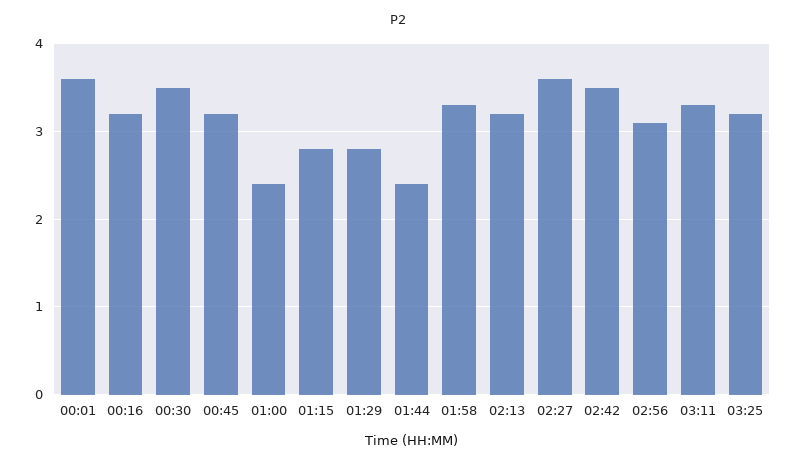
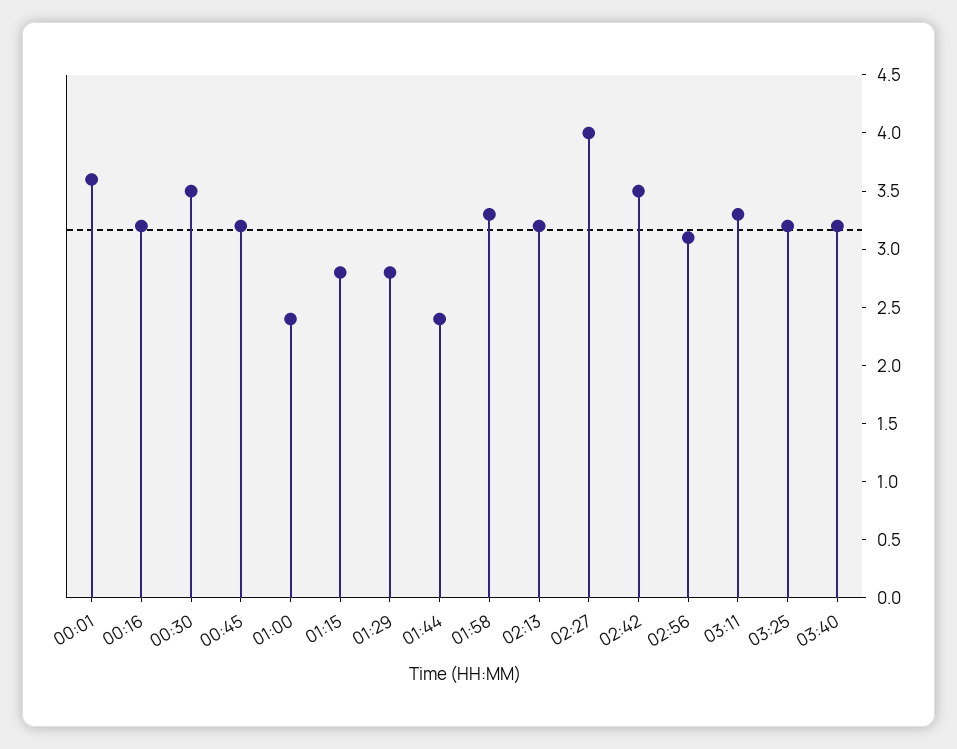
02:27: 3.6 -> 4
03:40: none -> 3.2

